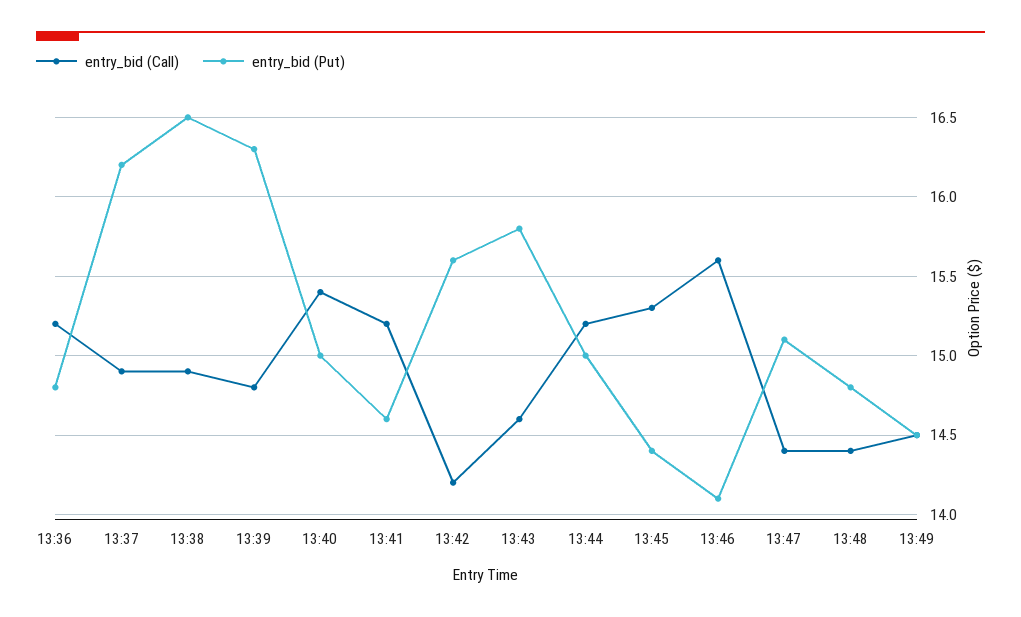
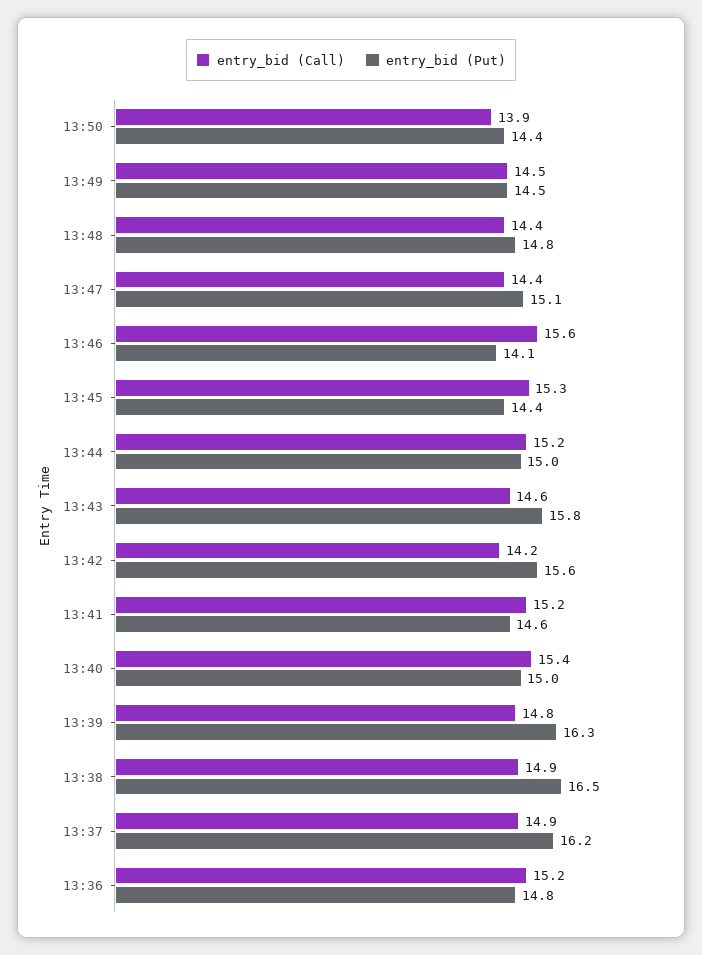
entry_bid (Call), 13:50: none -> 13.9
entry_bid (Put), 13:50: none -> 14.4

